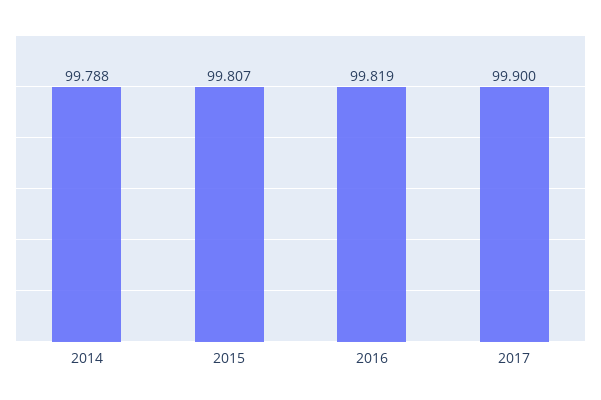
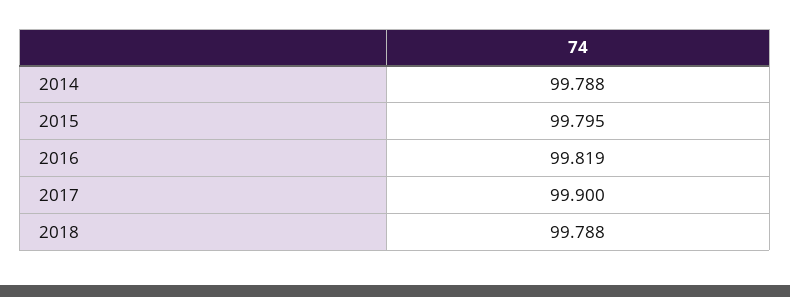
2015: 99.807 -> 99.795
2018: none -> 99.788

